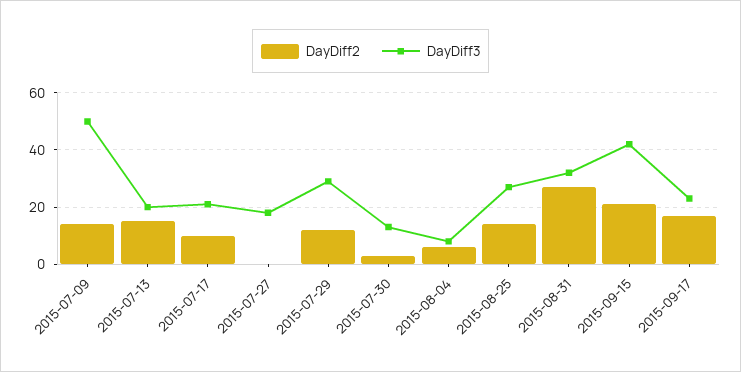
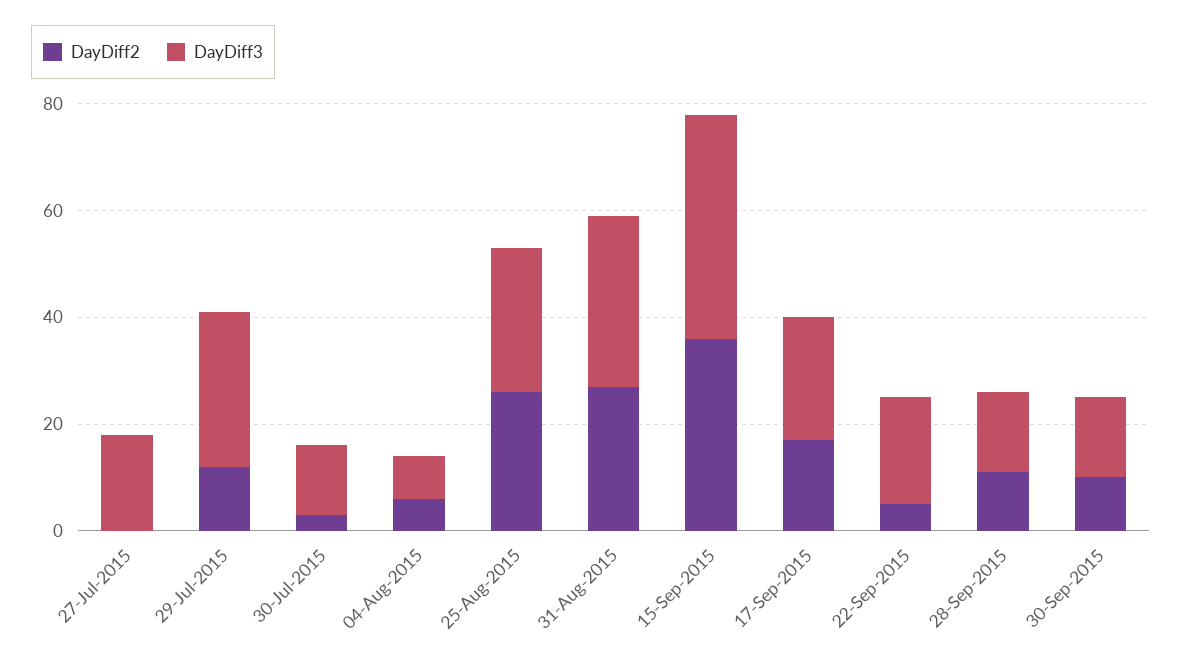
DayDiff2, 2015-07-09: 15 -> none
DayDiff3, 2015-07-09: 50 -> none
DayDiff2, 2015-07-13: 15 -> none
DayDiff3, 2015-07-13: 20 -> none
DayDiff2, 2015-07-17: 10 -> none
DayDiff3, 2015-07-17: 20 -> none
DayDiff2, 2015-08-25: 15 -> 25
DayDiff2, 2015-09-15: 20 -> 35
DayDiff2, 22-Sep-2015: none -> 5
DayDiff3, 22-Sep-2015: none -> 20
DayDiff2, 28-Sep-2015: none -> 10
DayDiff3, 28-Sep-2015: none -> 15
DayDiff2, 30-Sep-2015: none -> 10
DayDiff3, 30-Sep-2015: none -> 15

